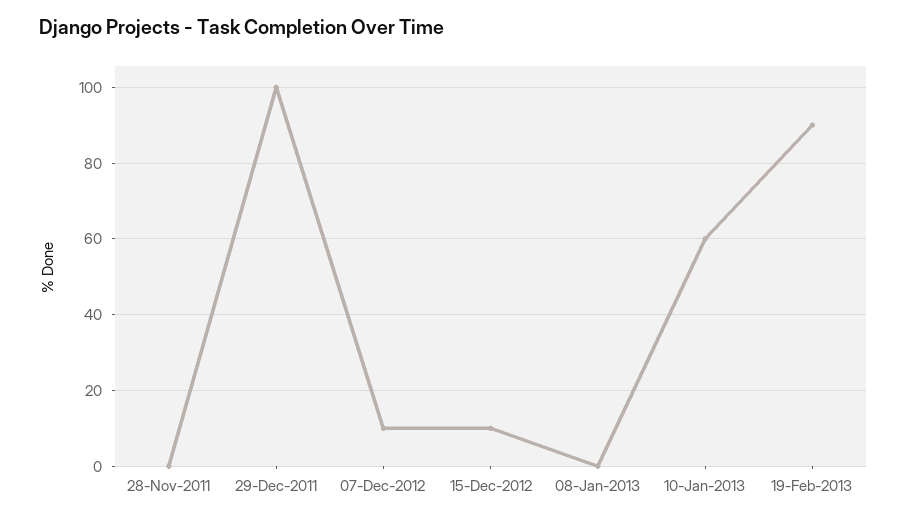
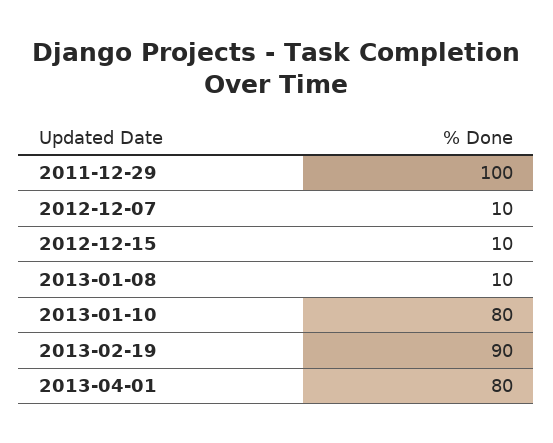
28-Nov-2011: 0 -> none
08-Jan-2013: 0 -> 10
10-Jan-2013: 60 -> 80
2013-04-01: none -> 80

